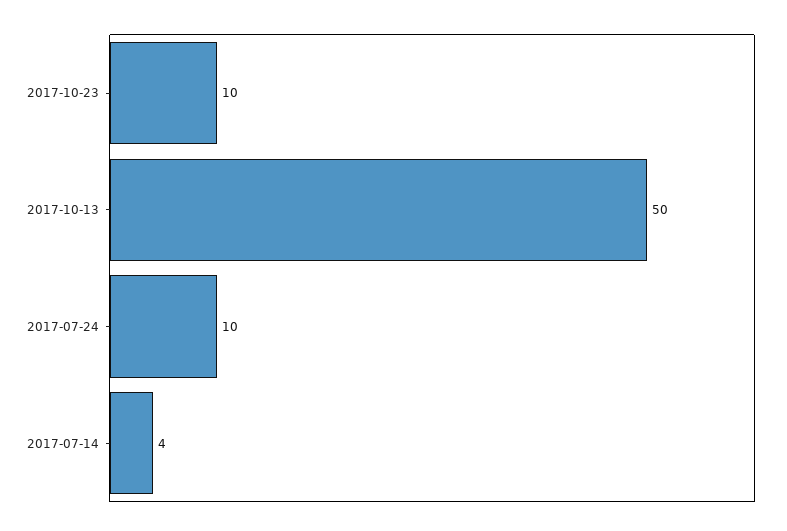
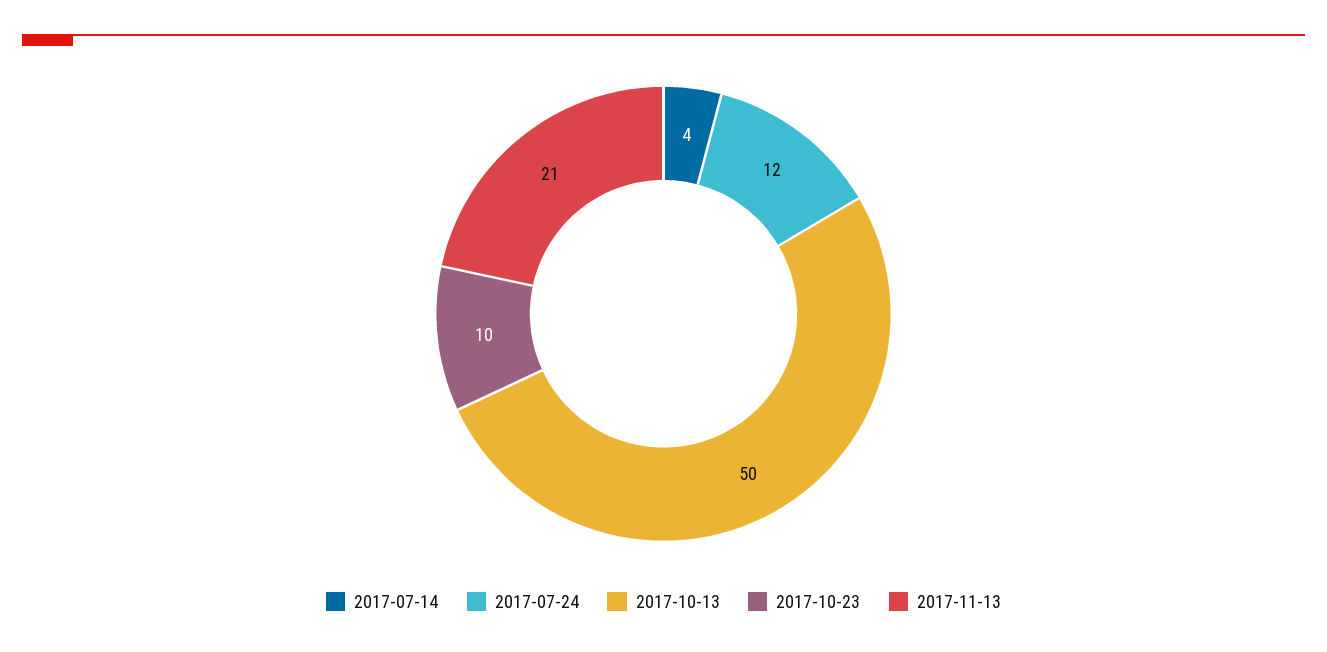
2017-07-24: 10 -> 12
2017-11-13: none -> 21

